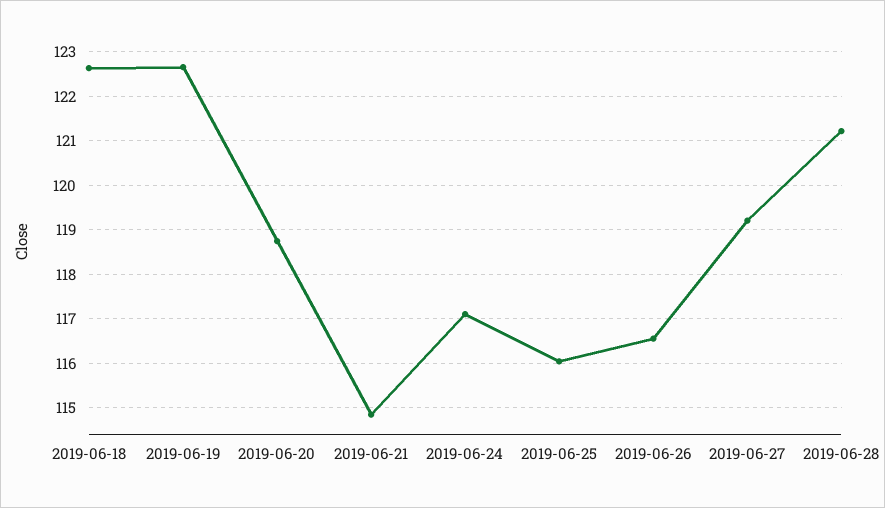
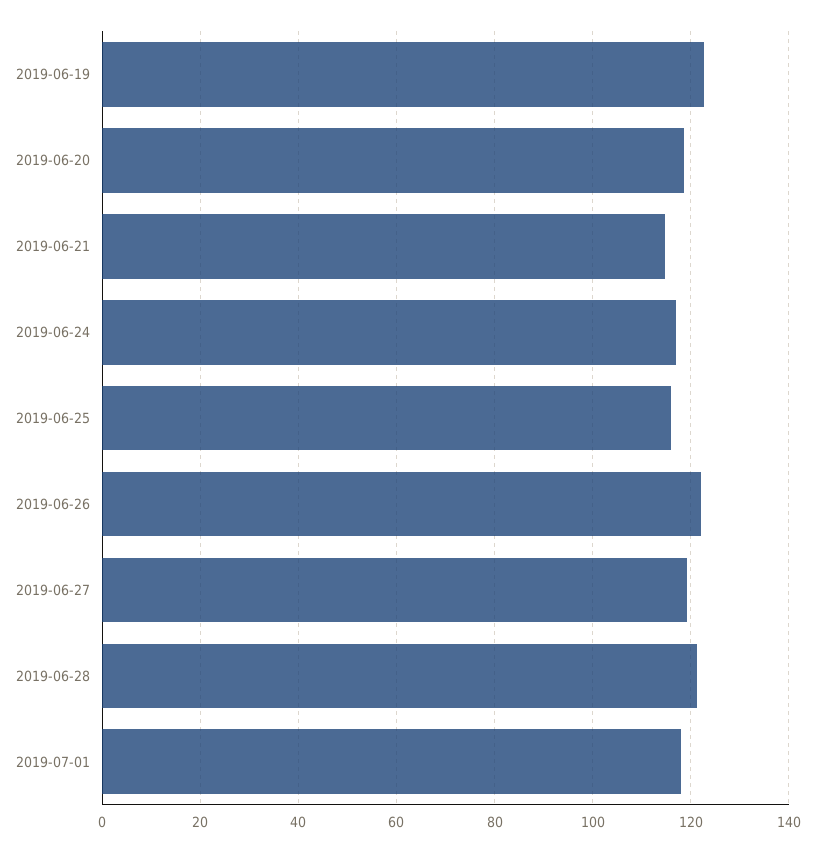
2019-06-18: 122.6 -> none
2019-06-26: 116.6 -> 122
2019-07-01: none -> 118

